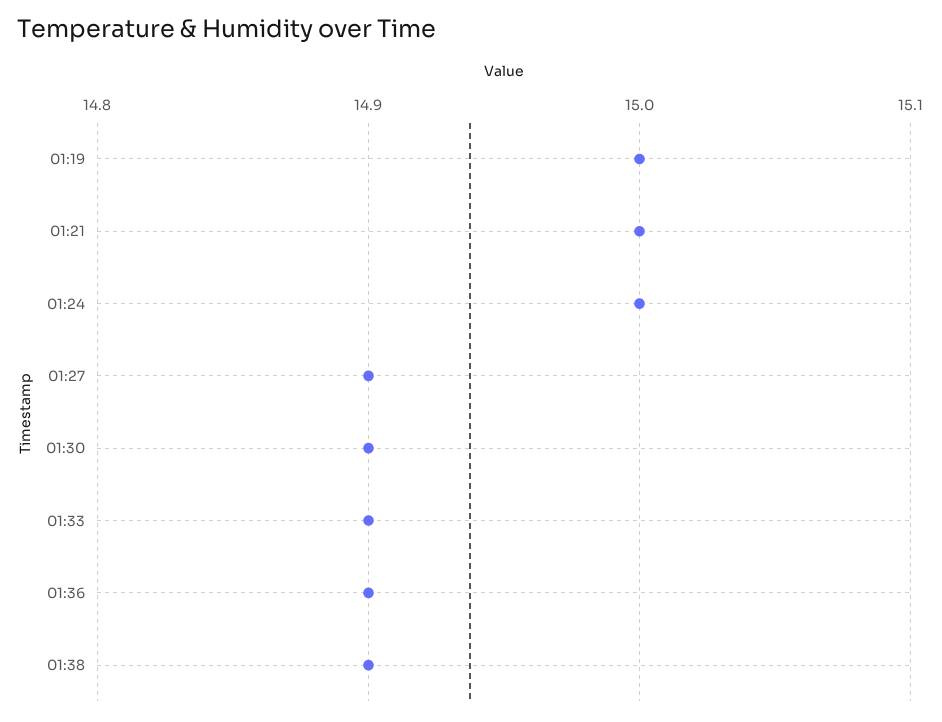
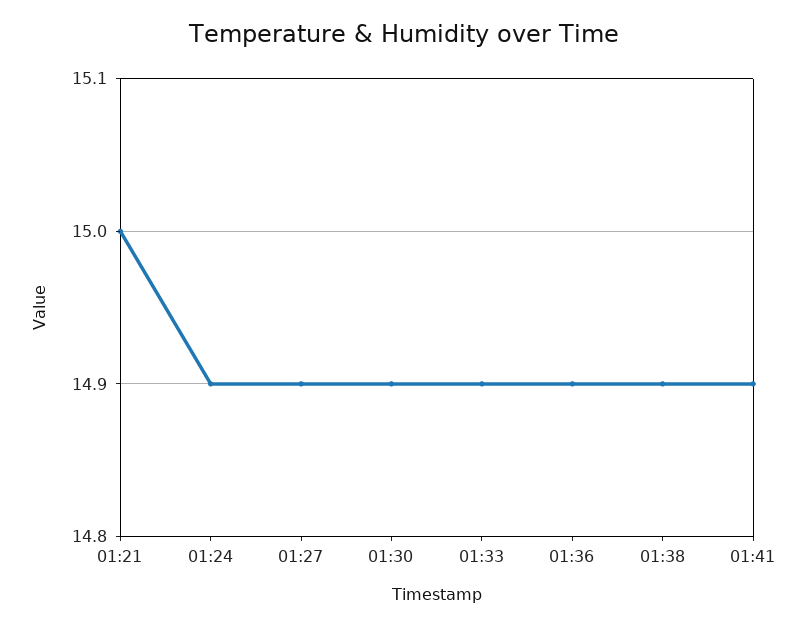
01:19: 15 -> none
01:24: 15 -> 14.9
01:41: none -> 14.9

